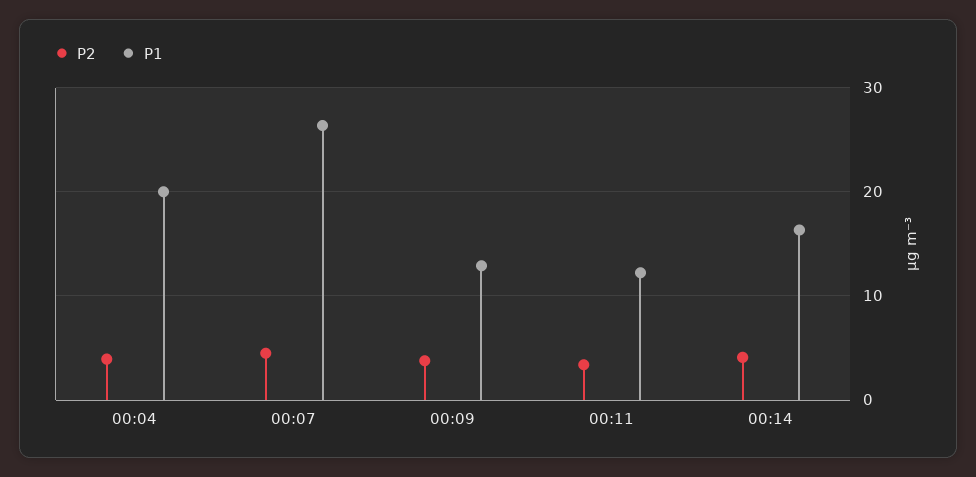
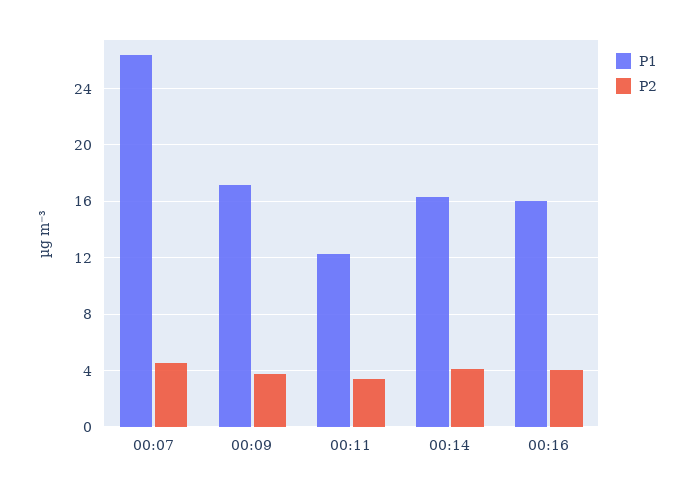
P2, 00:04: 4 -> none
P1, 00:04: 20 -> none
P1, 00:09: 13 -> 17
P1, 00:16: none -> 16
P2, 00:16: none -> 4

